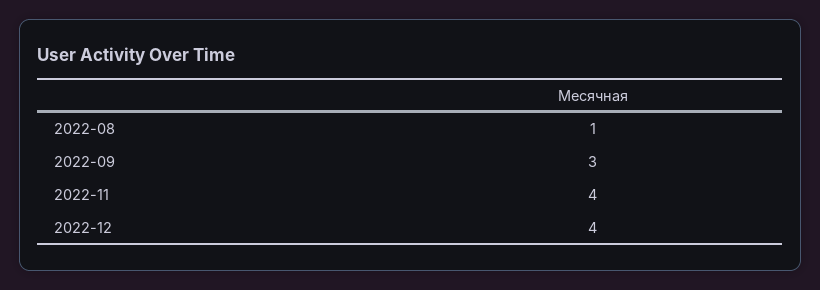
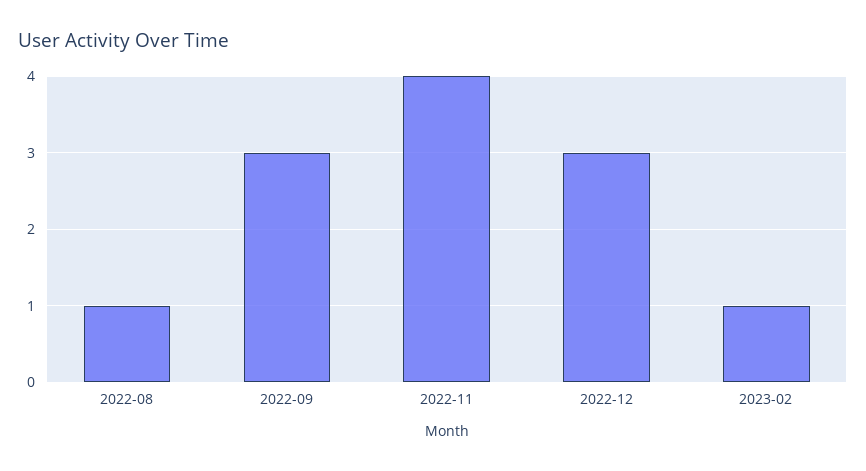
2022-12: 4 -> 3
2023-02: none -> 1

